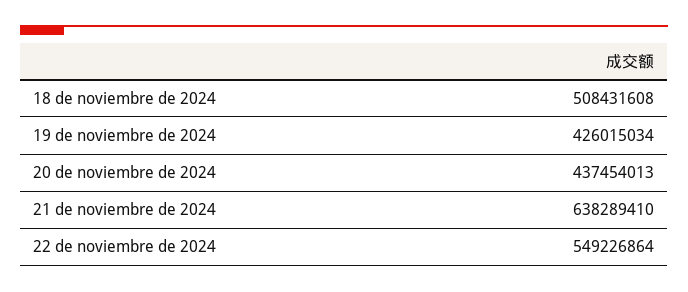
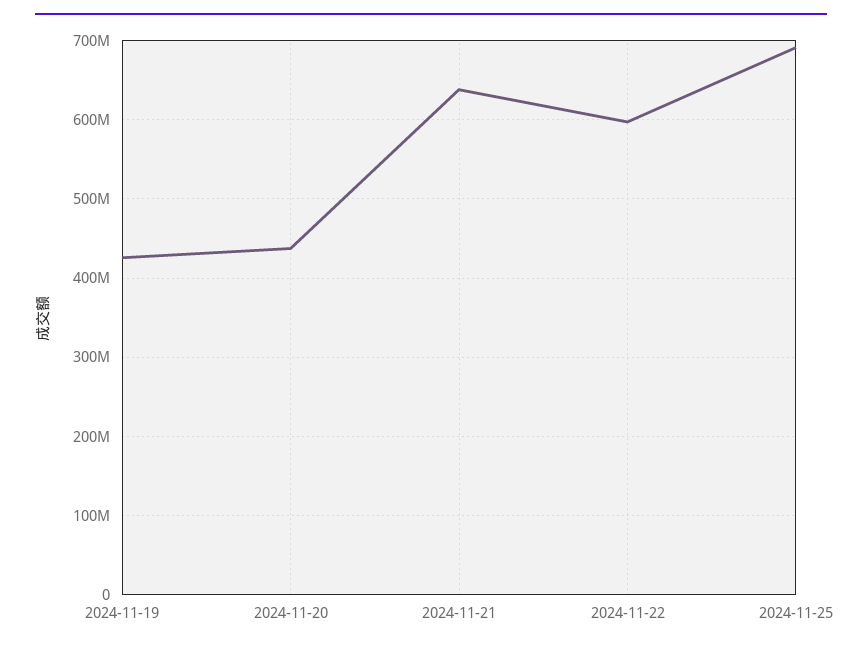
18 de noviembre de 2024: 508431608 -> none
22 de noviembre de 2024: 549226864 -> 600000000
2024-11-25: none -> 690000000

